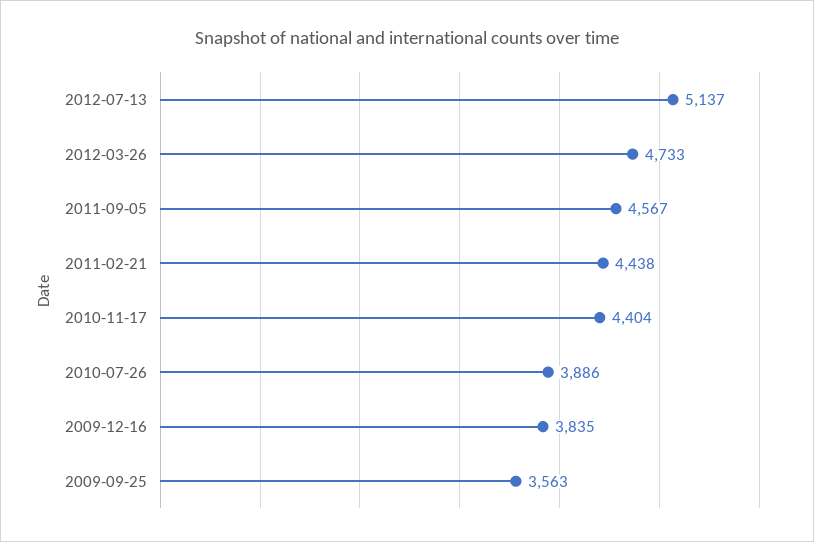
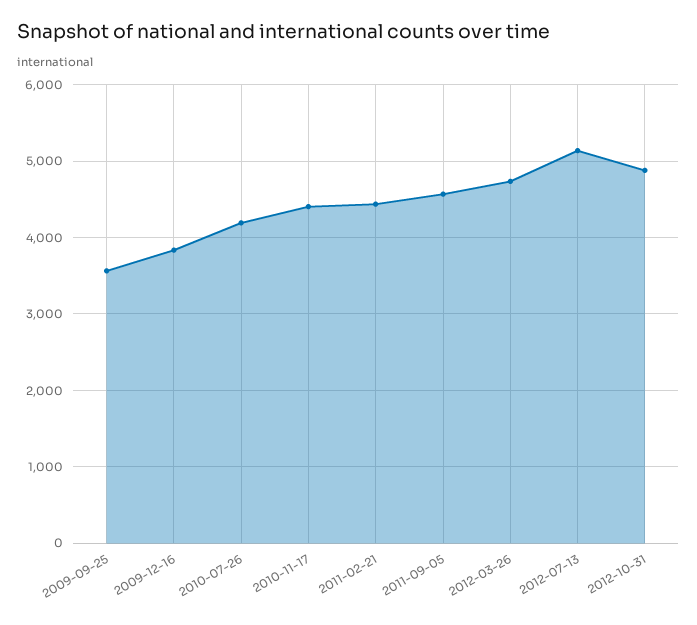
2010-07-26: 3886 -> 4200
2012-10-31: none -> 4900

